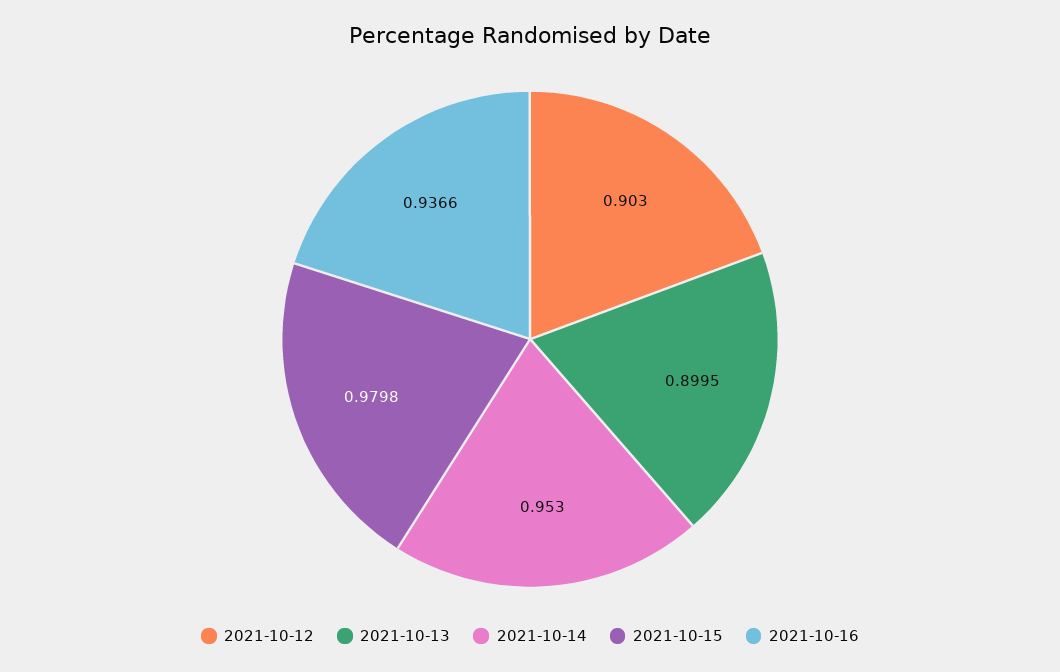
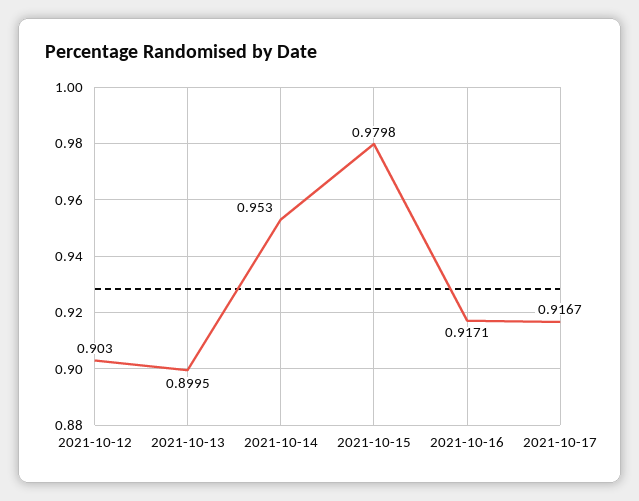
2021-10-16: 0.9366 -> 0.9171
2021-10-17: none -> 0.9167

